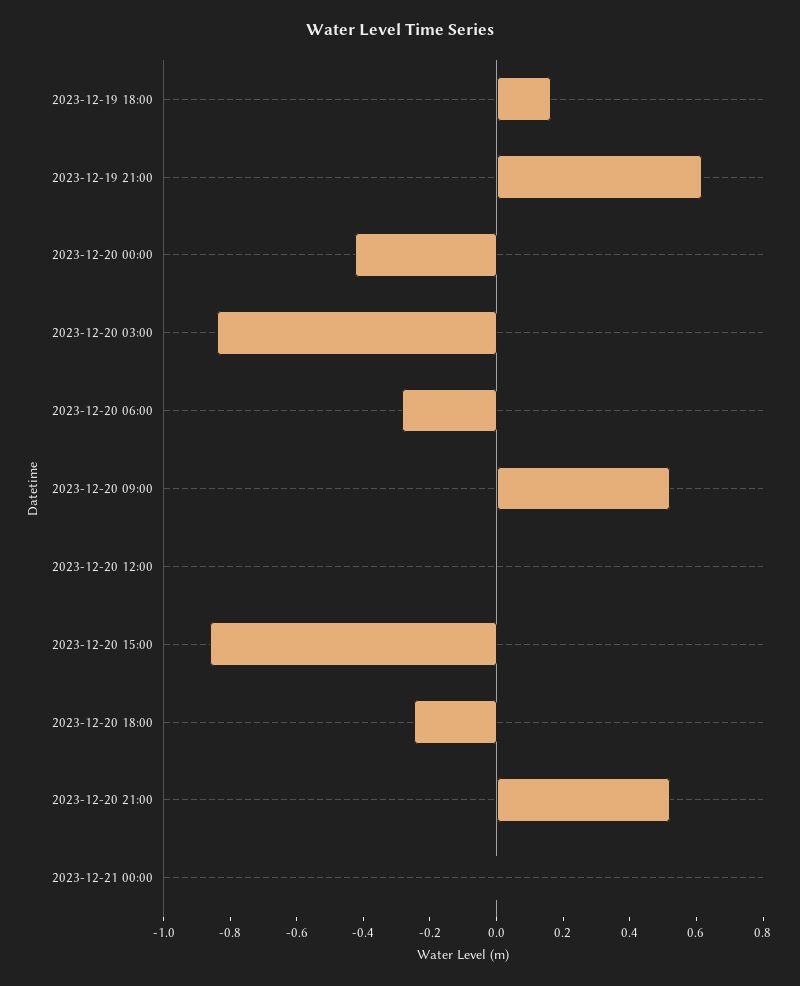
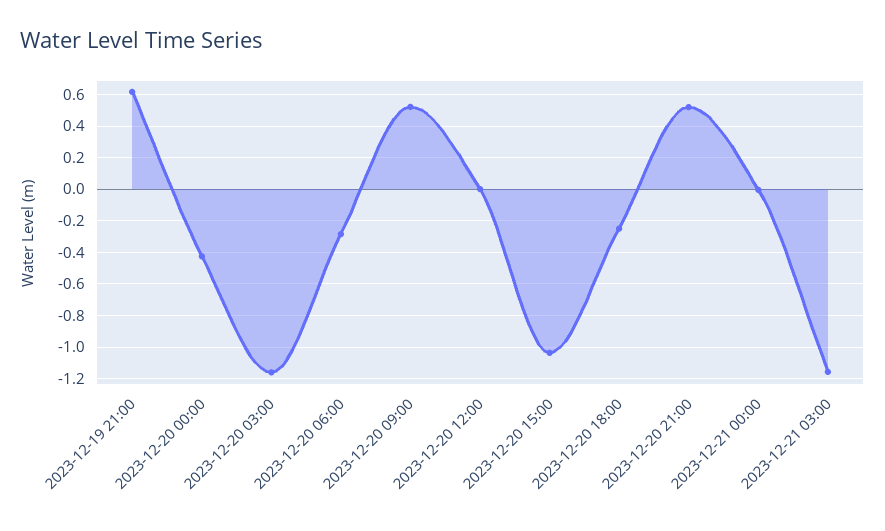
2023-12-19 18:00: 0.15 -> none
2023-12-20 03:00: -0.85 -> -1.15
2023-12-20 15:00: -0.85 -> -1.05
2023-12-21 03:00: none -> -1.15

